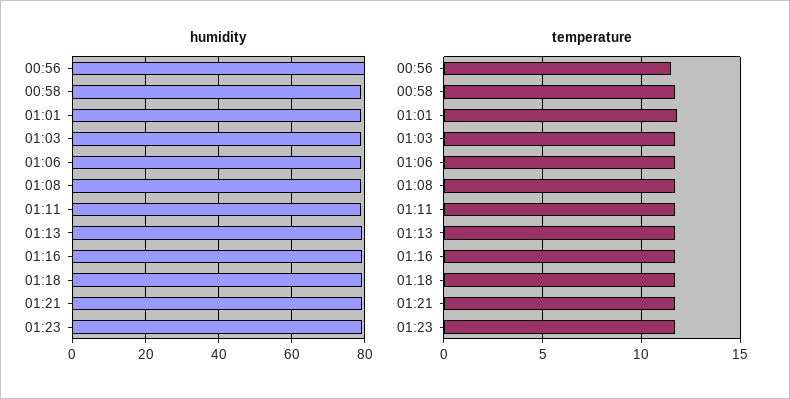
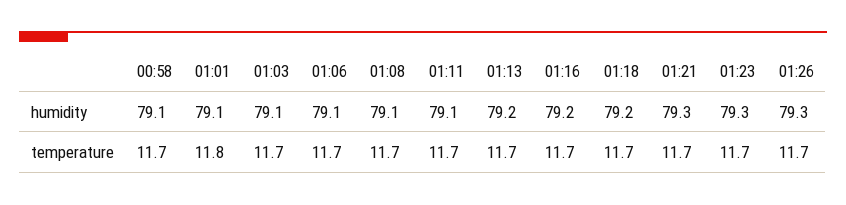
humidity, 00:56: 80 -> none
temperature, 00:56: 11.5 -> none
humidity, 01:26: none -> 79.3
temperature, 01:26: none -> 11.7

